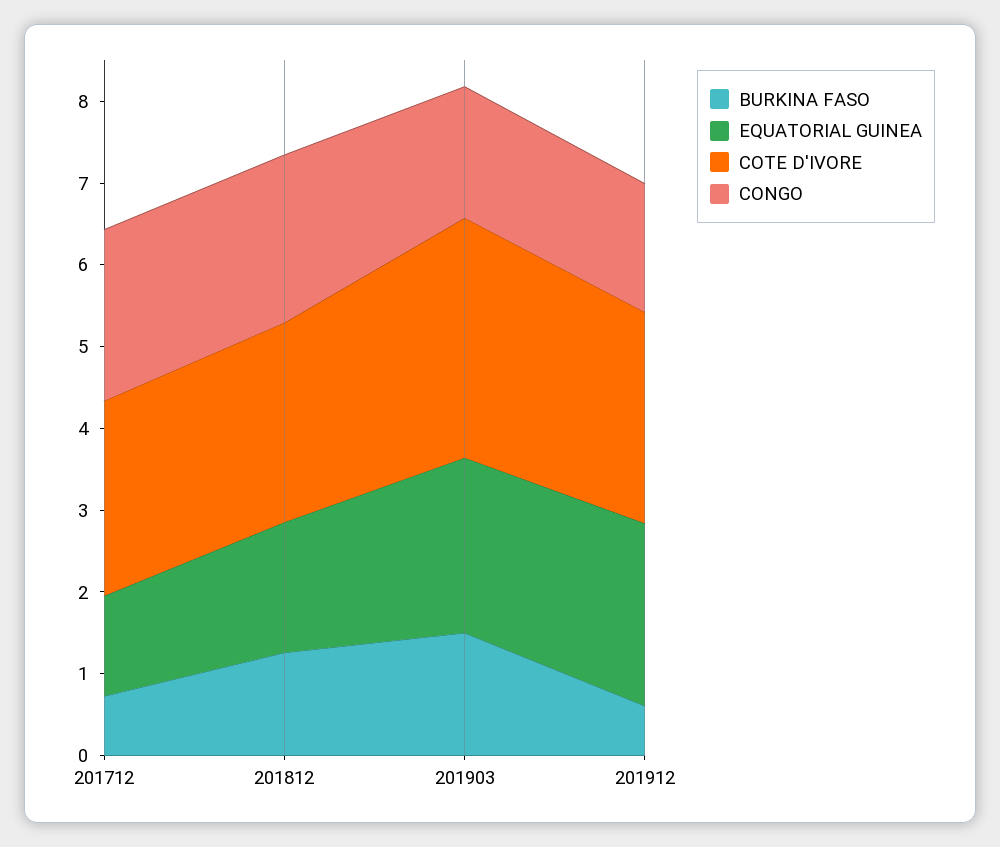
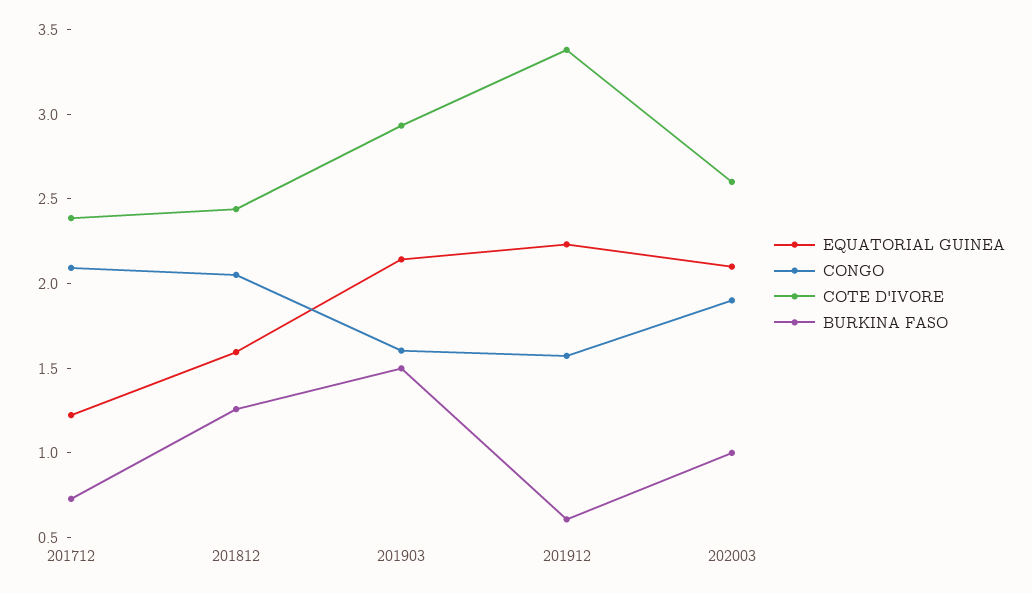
COTE D'IVORE, 201912: 2.6 -> 3.4
EQUATORIAL GUINEA, 202003: none -> 2.1
CONGO, 202003: none -> 1.9
COTE D'IVORE, 202003: none -> 2.6
BURKINA FASO, 202003: none -> 1

